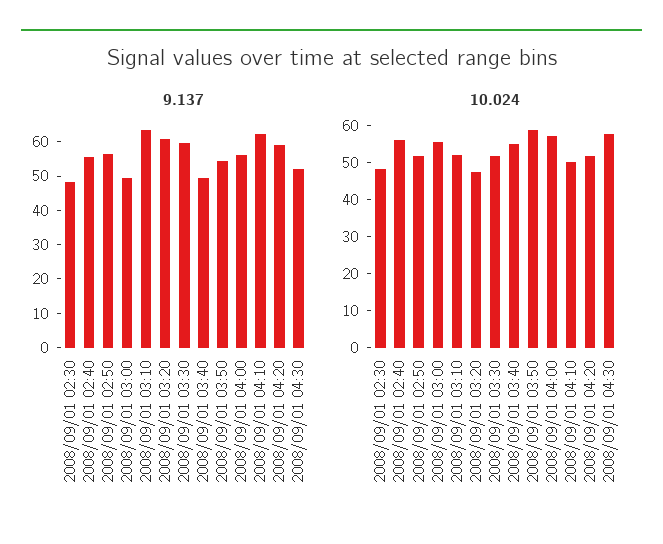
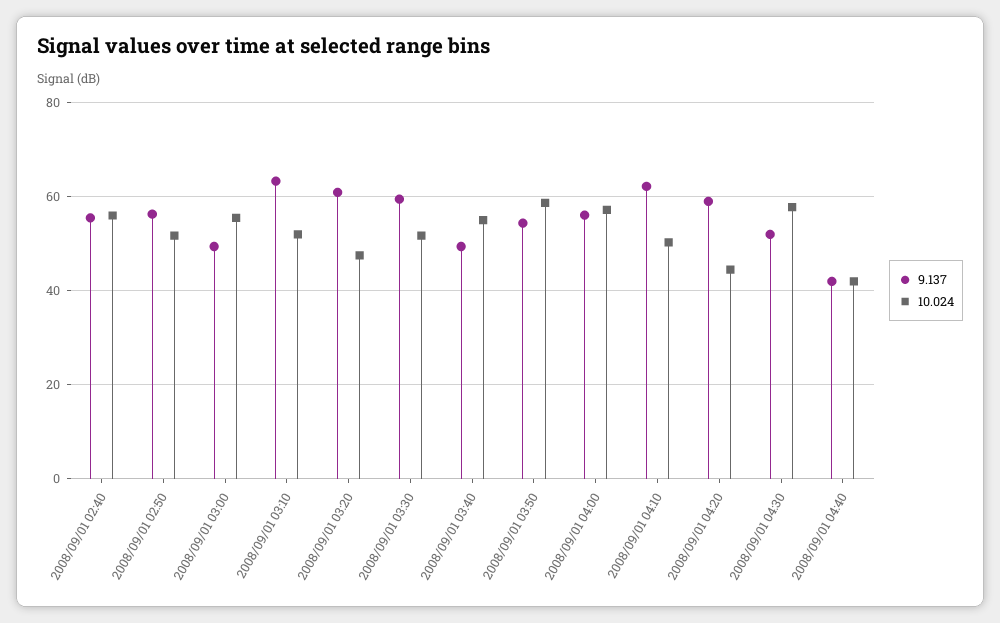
9.137, 2008/09/01 02:30: 47.5 -> none
10.024, 2008/09/01 02:30: 47.5 -> none
10.024, 2008/09/01 04:20: 52.5 -> 44
9.137, 2008/09/01 04:40: none -> 42
10.024, 2008/09/01 04:40: none -> 42

